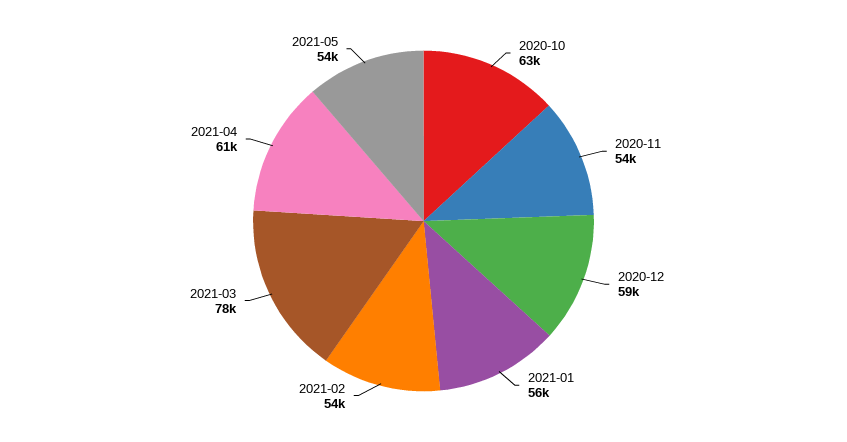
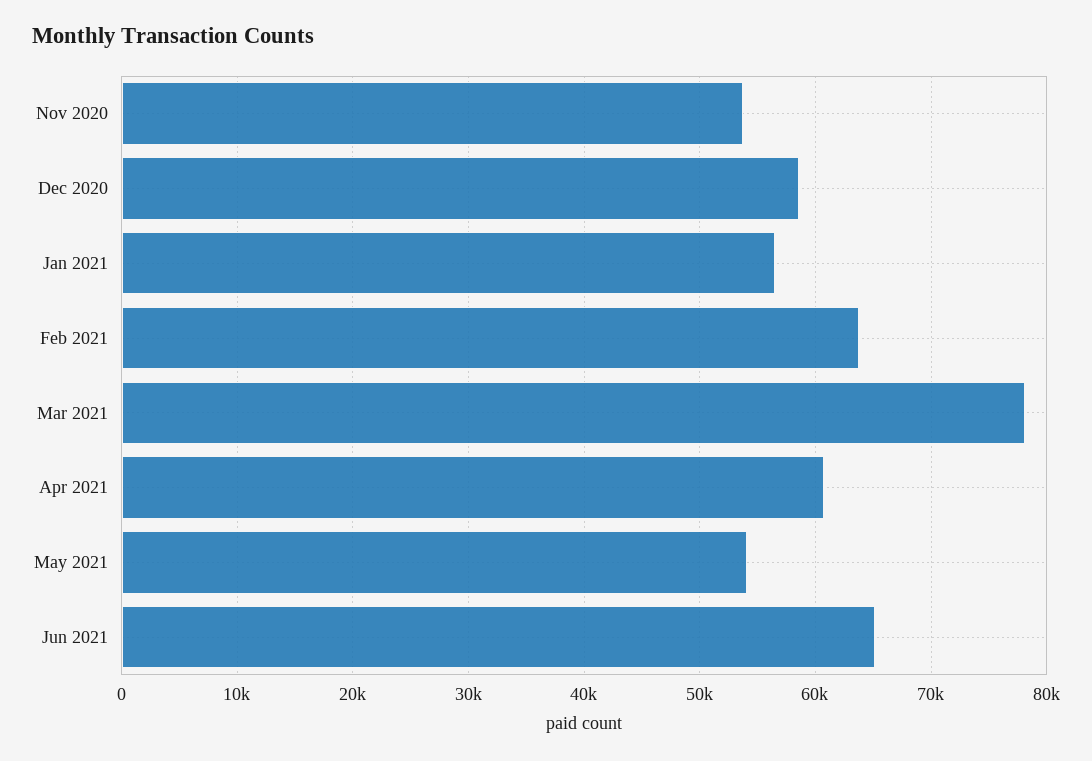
2020-10: 63000 -> none
2021-02: 54000 -> 64000
Jun 2021: none -> 65000

